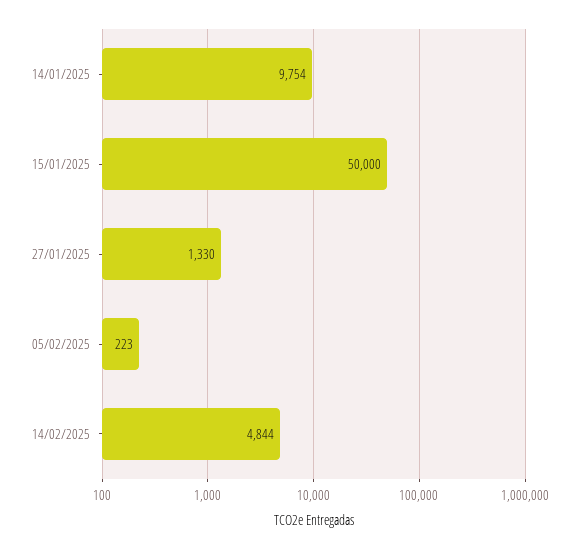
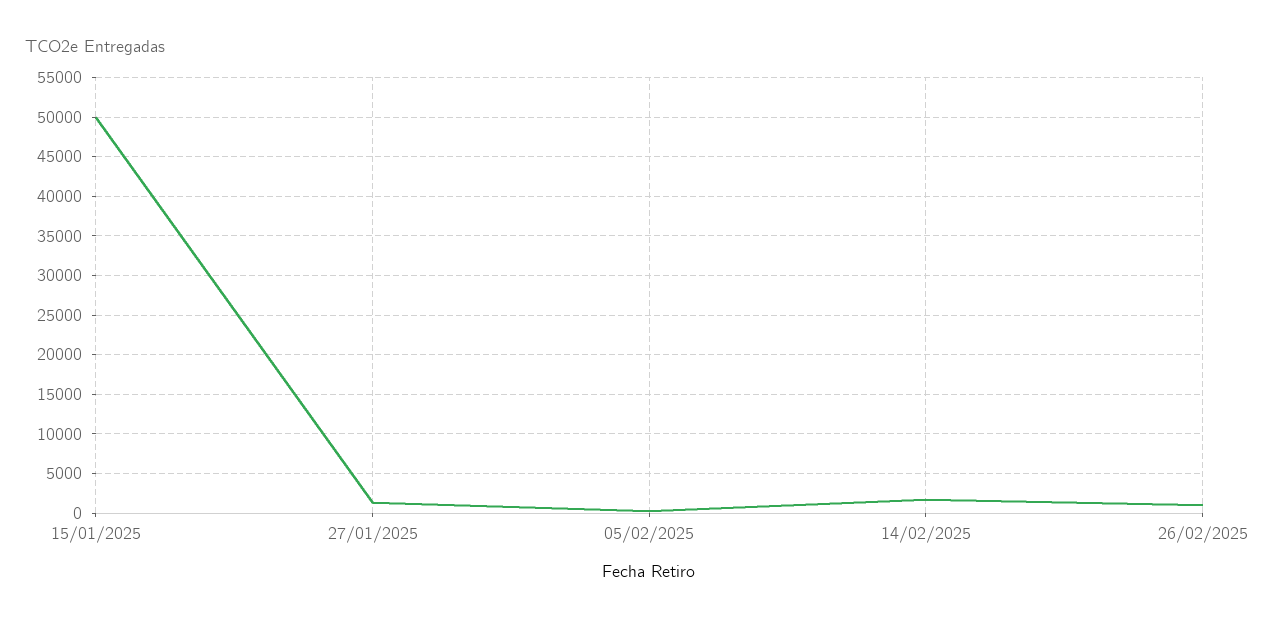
14/01/2025: 9754 -> none
14/02/2025: 4844 -> 2000
26/02/2025: none -> 1000

